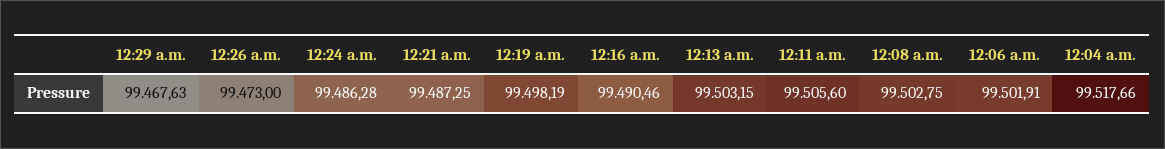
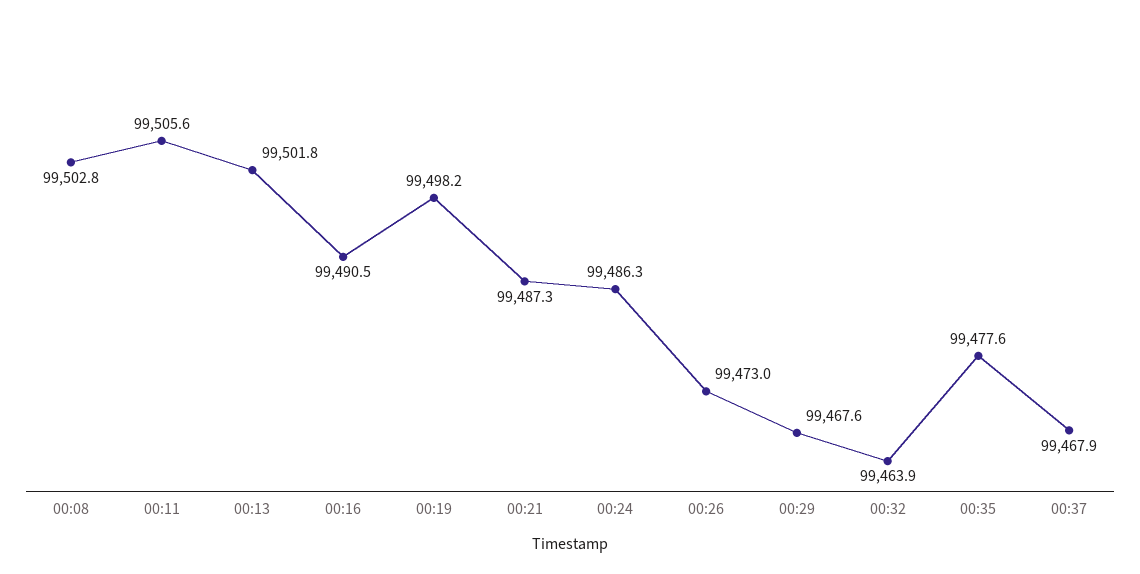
12:13 a.m.: 99503.15 -> 99501.8
12:06 a.m.: 99501.91 -> none
12:04 a.m.: 99517.66 -> none
00:32: none -> 99463.9
00:35: none -> 99477.6
00:37: none -> 99467.9

